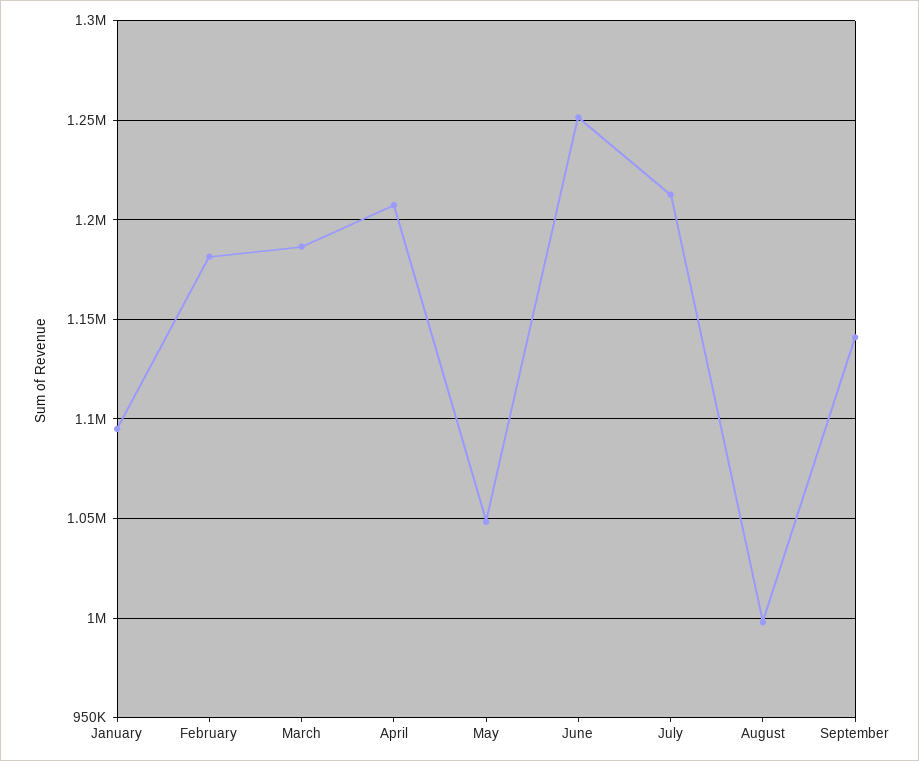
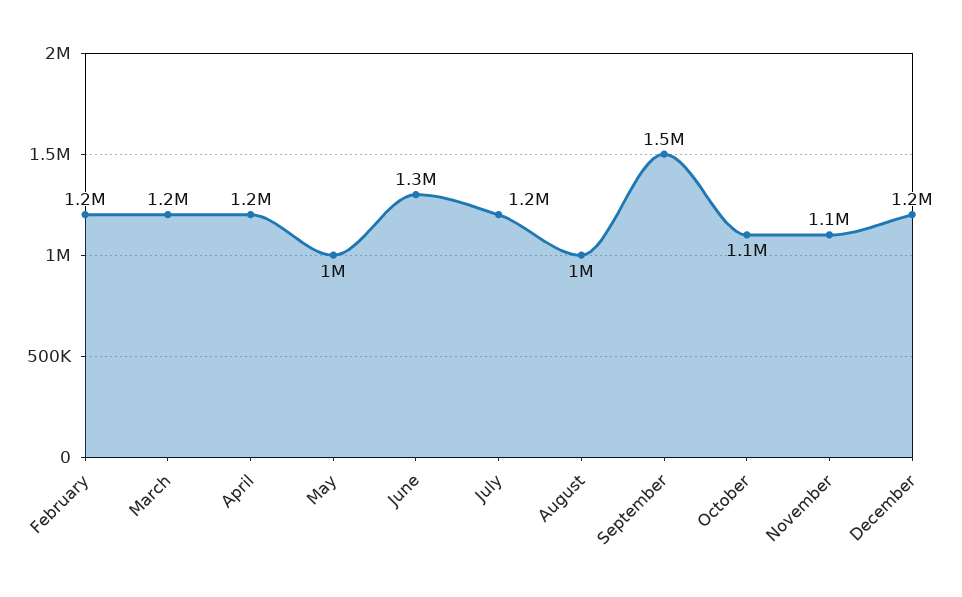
January: 1095000 -> none
September: 1140000 -> 1500000
October: none -> 1100000
November: none -> 1100000
December: none -> 1200000

